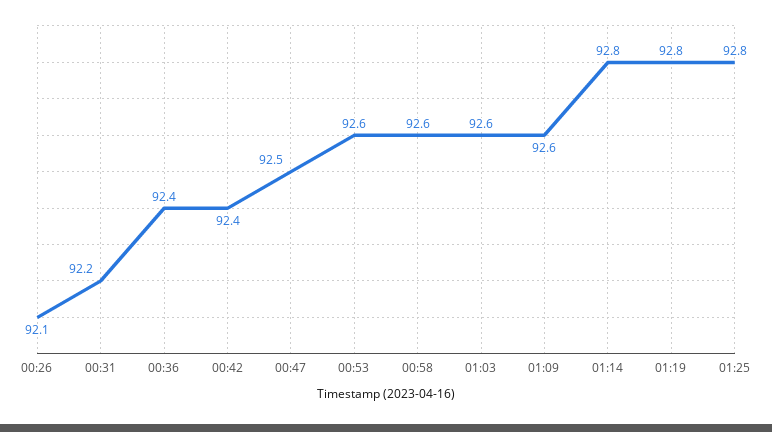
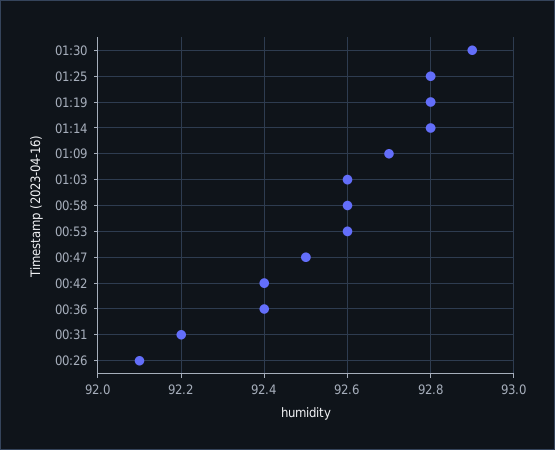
01:09: 92.6 -> 92.7
01:30: none -> 92.9

